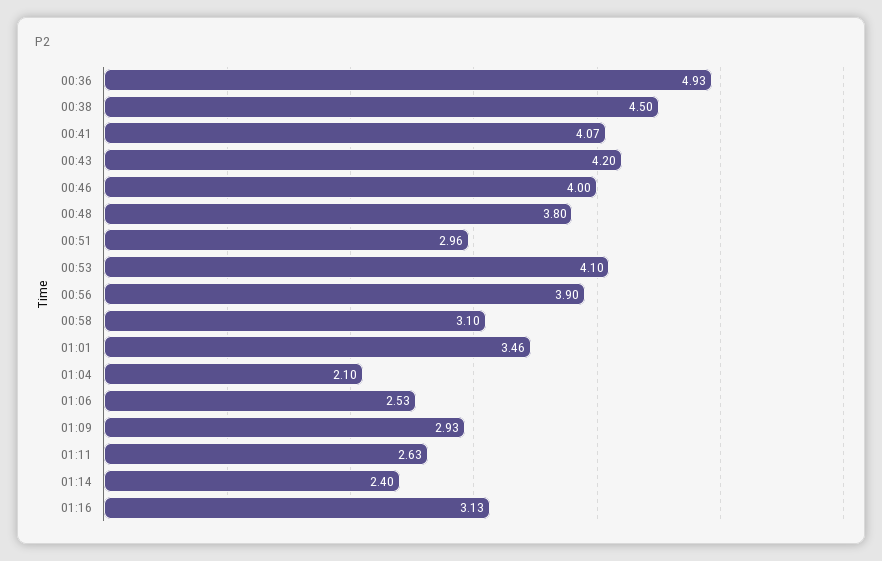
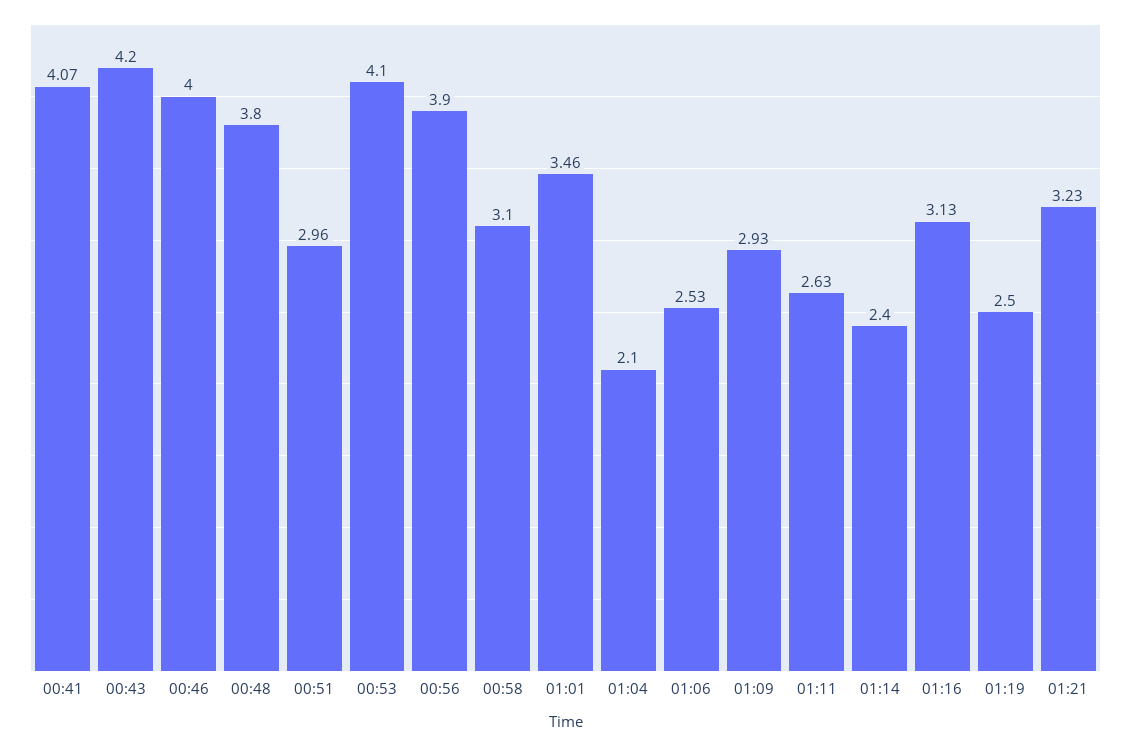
00:36: 4.93 -> none
00:38: 4.5 -> none
01:19: none -> 2.5
01:21: none -> 3.23

